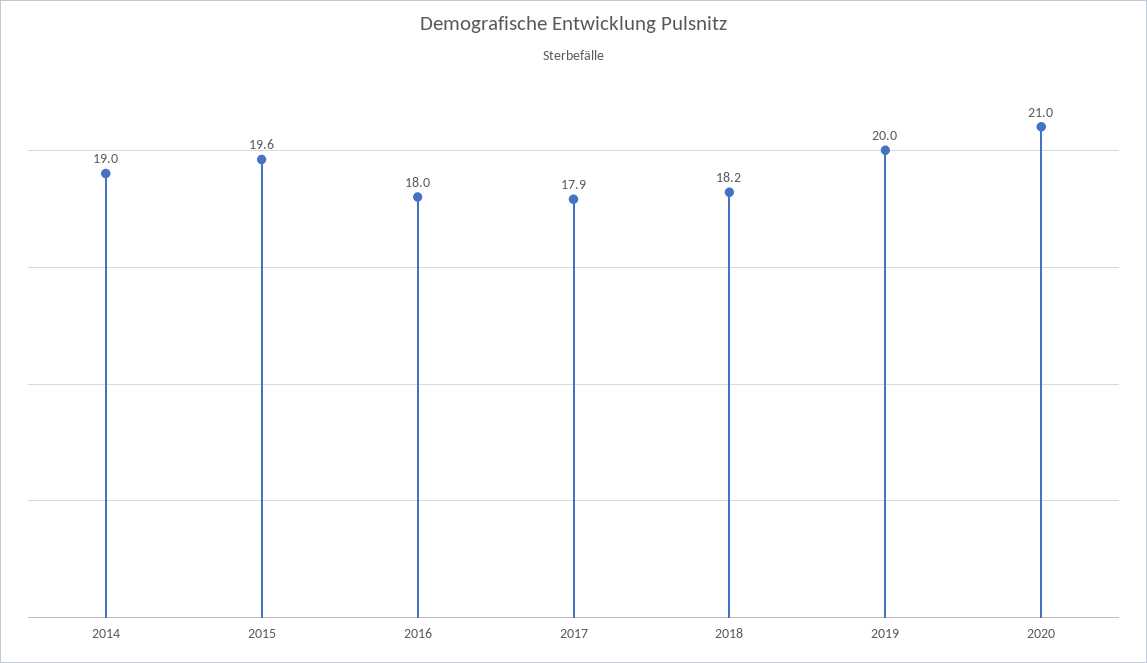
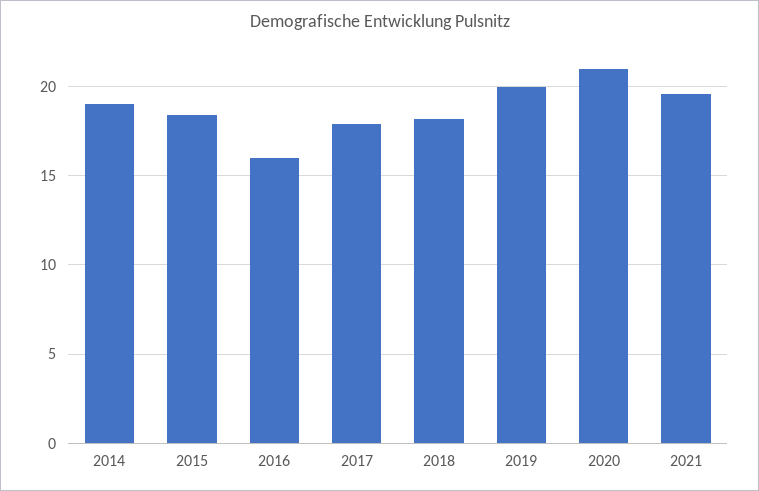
2015: 19.6 -> 18.5
2016: 18 -> 16
2021: none -> 19.5

